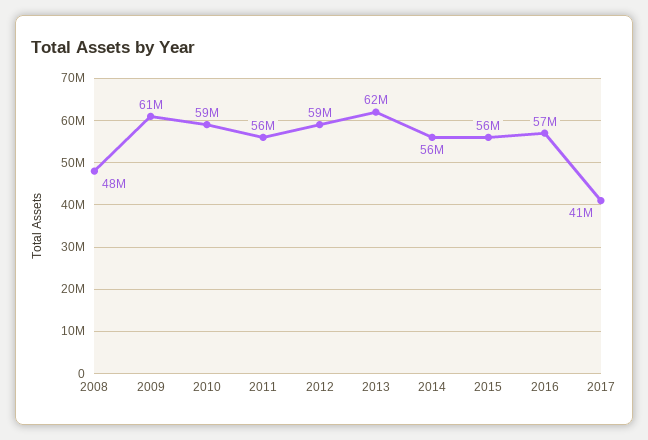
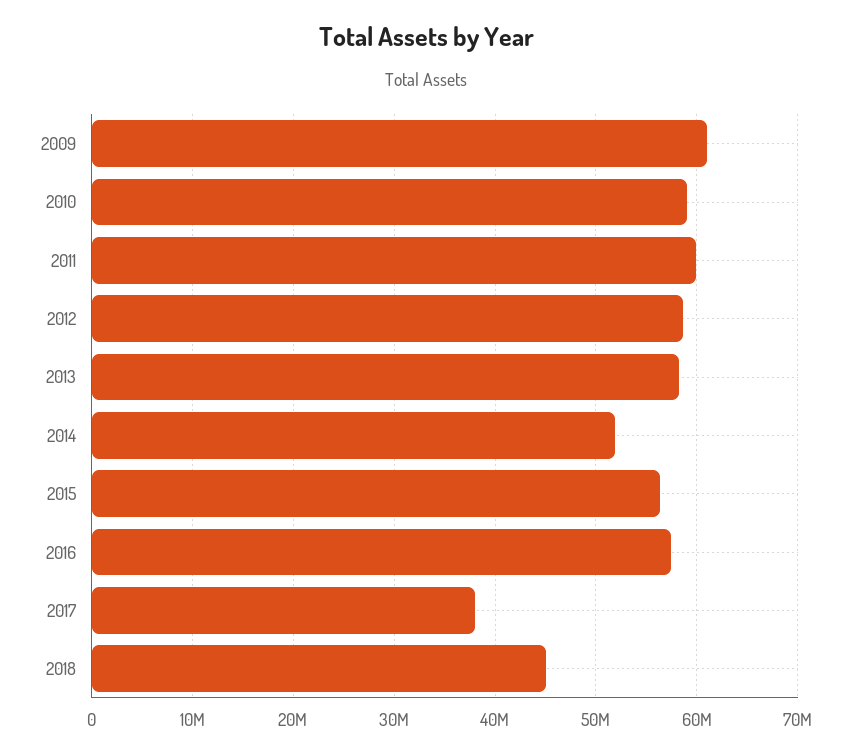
2008: 48000000 -> none
2011: 56000000 -> 60000000
2013: 62000000 -> 58000000
2014: 56000000 -> 52000000
2017: 41000000 -> 38000000
2018: none -> 45000000

